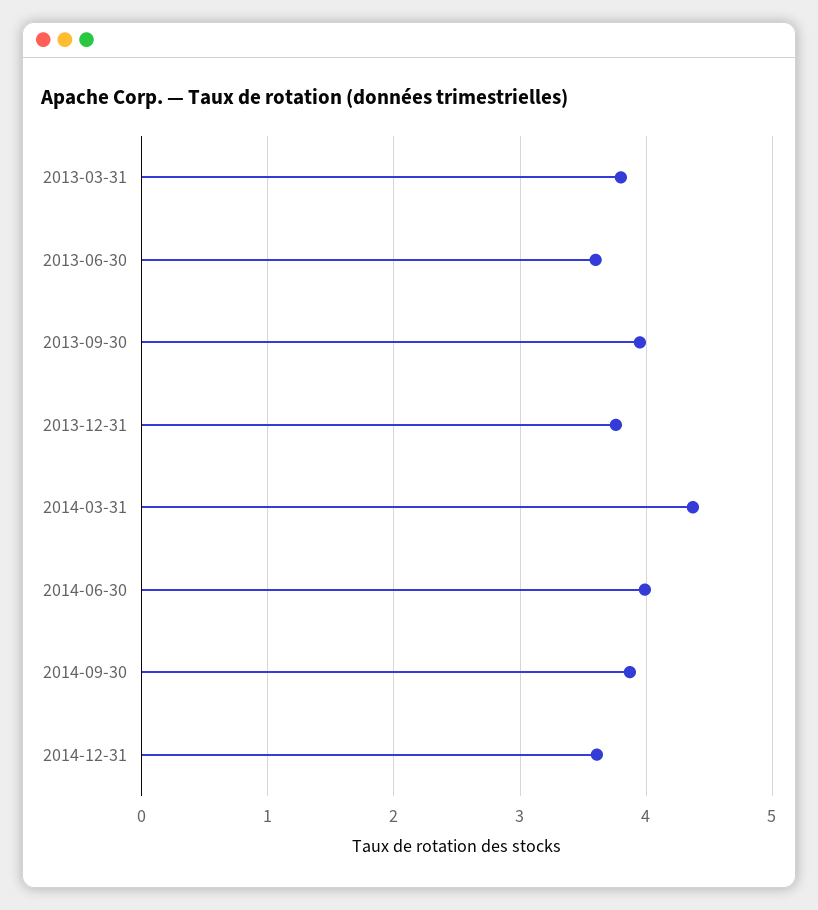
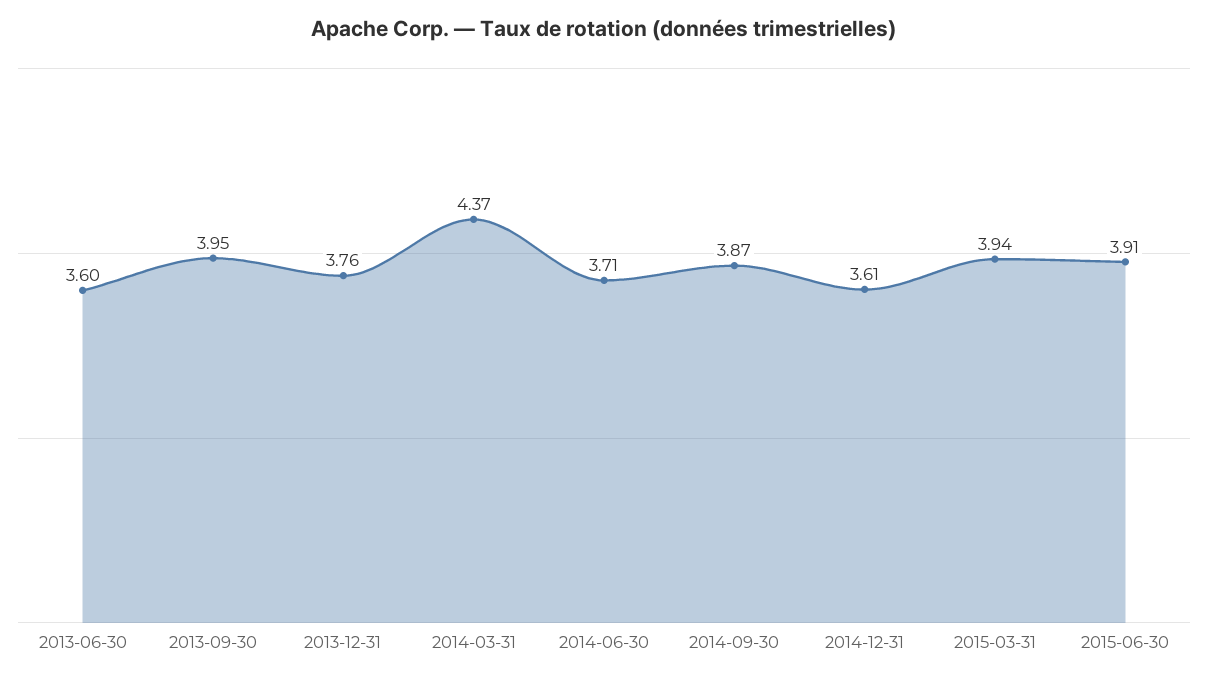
2013-03-31: 3.8 -> none
2014-06-30: 4 -> 3.71
2015-03-31: none -> 3.94
2015-06-30: none -> 3.91

